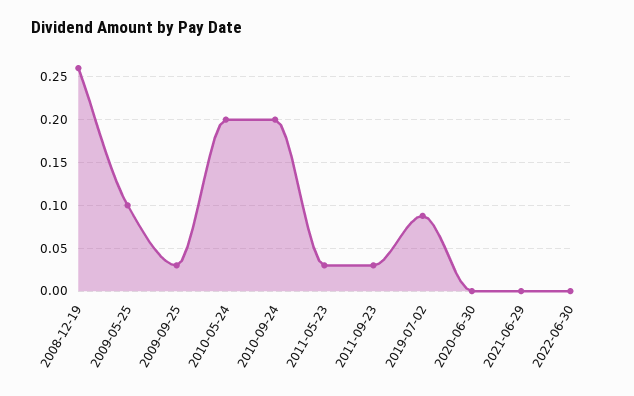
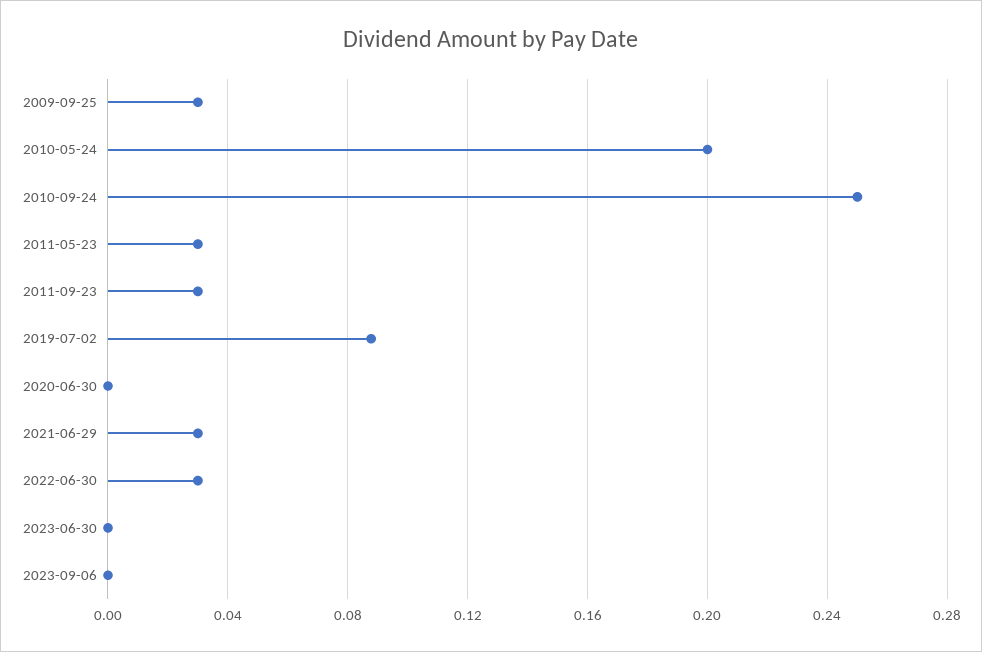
2008-12-19: 0.26 -> none
2009-05-25: 0.1 -> none
2010-09-24: 0.2 -> 0.25
2021-06-29: 0 -> 0.03
2022-06-30: 0 -> 0.03
2023-06-30: none -> 0
2023-09-06: none -> 0

